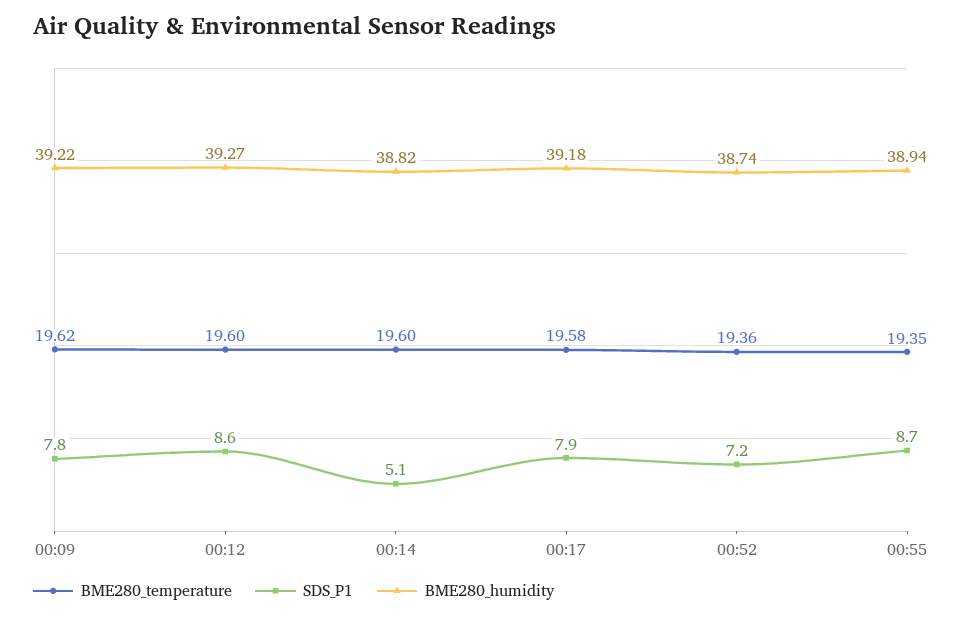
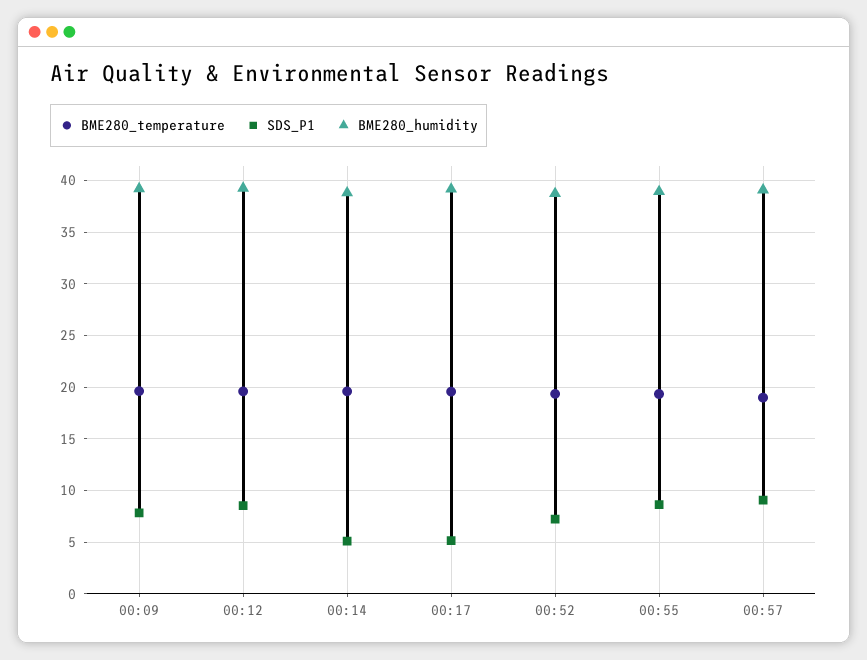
SDS_P1, 00:17: 7.9 -> 5
BME280_temperature, 00:57: none -> 19
SDS_P1, 00:57: none -> 9
BME280_humidity, 00:57: none -> 39

